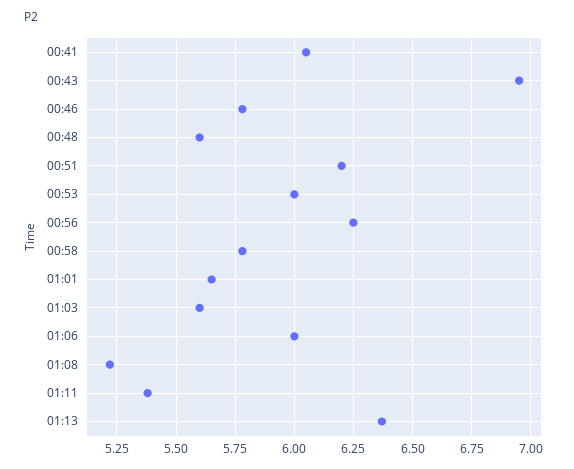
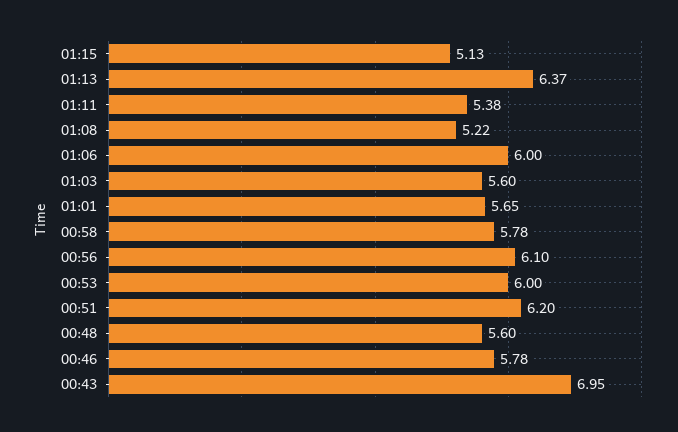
00:41: 6.05 -> none
00:56: 6.25 -> 6.1
01:15: none -> 5.13

